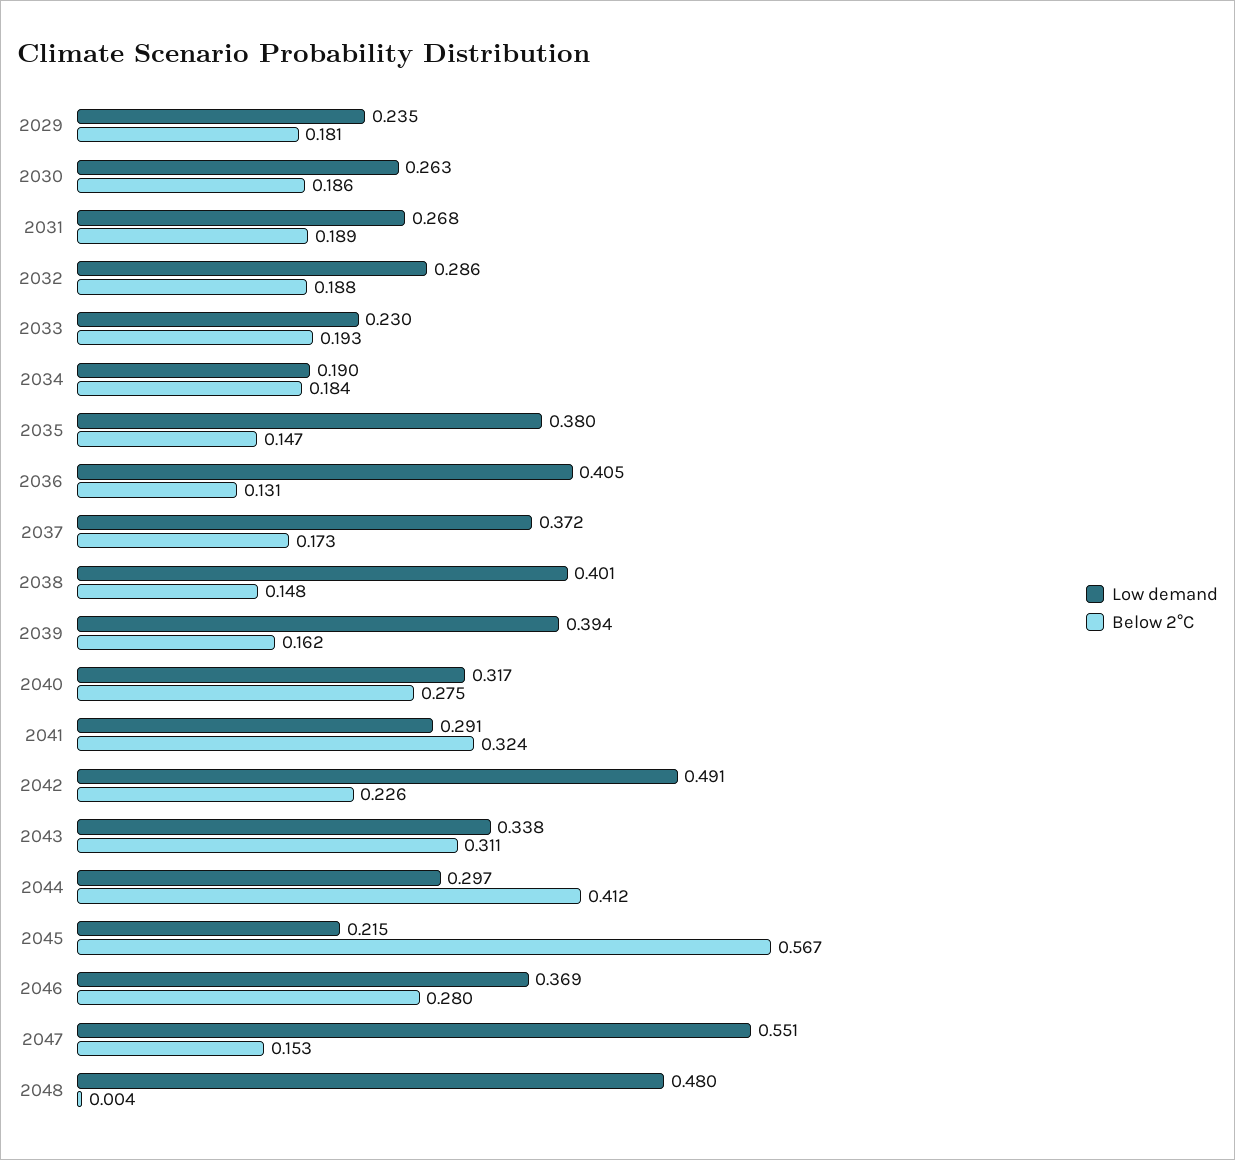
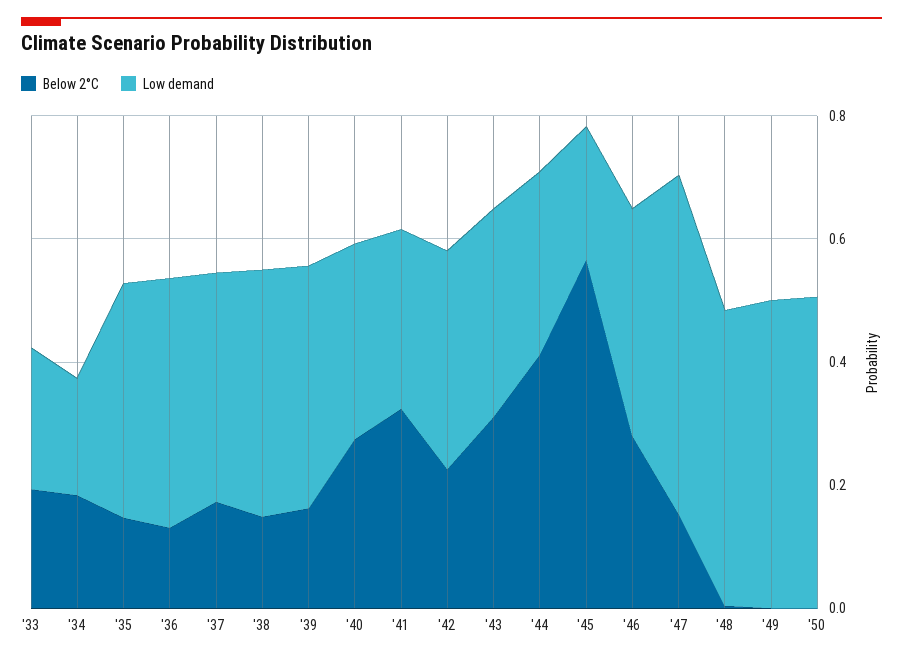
Low demand, 2029: 0.235 -> none
Below 2°C, 2029: 0.181 -> none
Low demand, 2030: 0.263 -> none
Below 2°C, 2030: 0.186 -> none
Low demand, 2031: 0.268 -> none
Below 2°C, 2031: 0.189 -> none
Low demand, 2032: 0.286 -> none
Below 2°C, 2032: 0.188 -> none
Low demand, 2042: 0.491 -> 0.35
Below 2°C, '49: none -> 0
Low demand, '49: none -> 0.5
Below 2°C, '50: none -> 0
Low demand, '50: none -> 0.5

